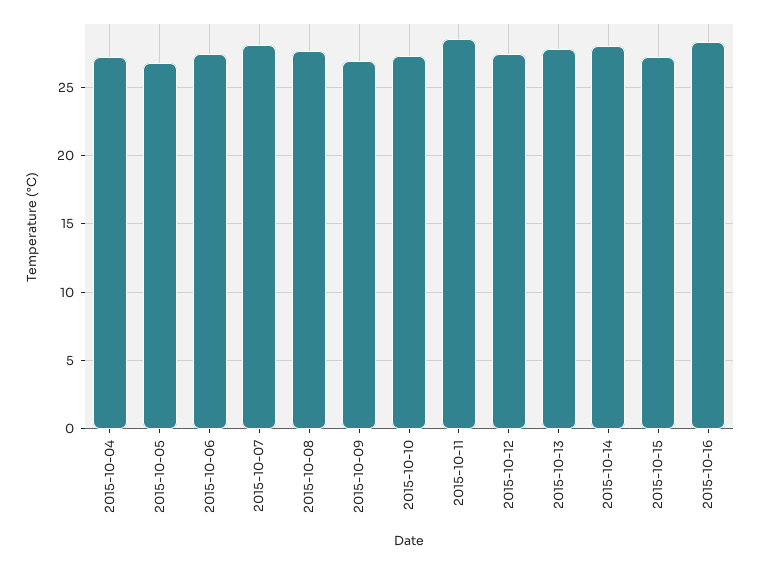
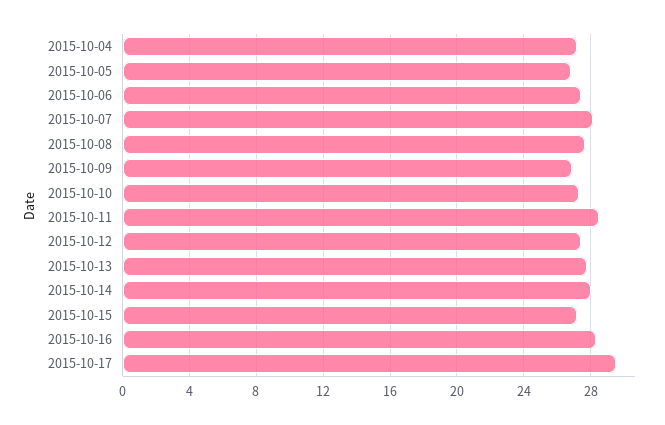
2015-10-17: none -> 29.5

